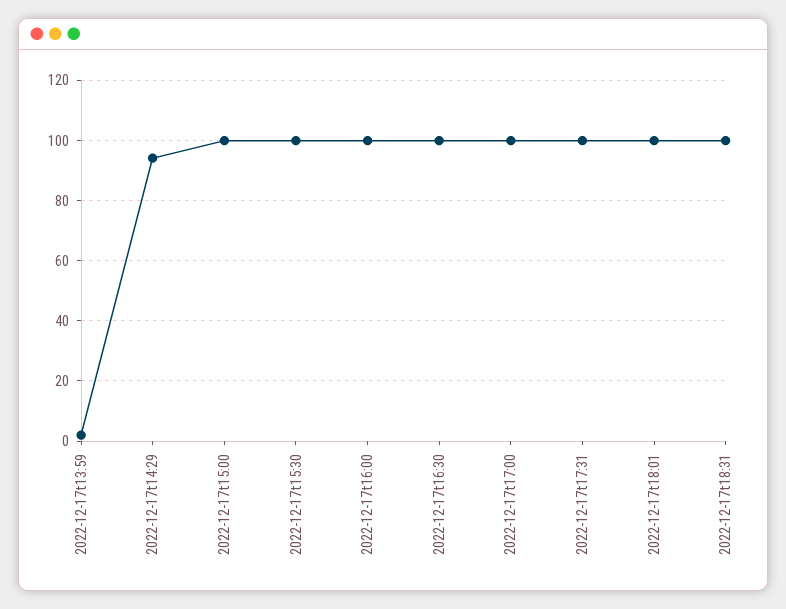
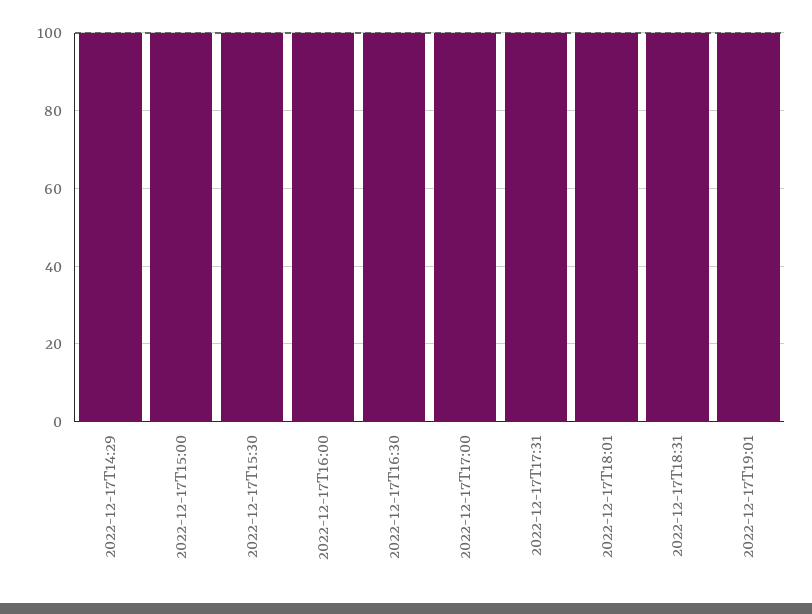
2022-12-17t13:59: 2 -> none
2022-12-17t14:29: 94 -> 100
2022-12-17T19:01: none -> 100

